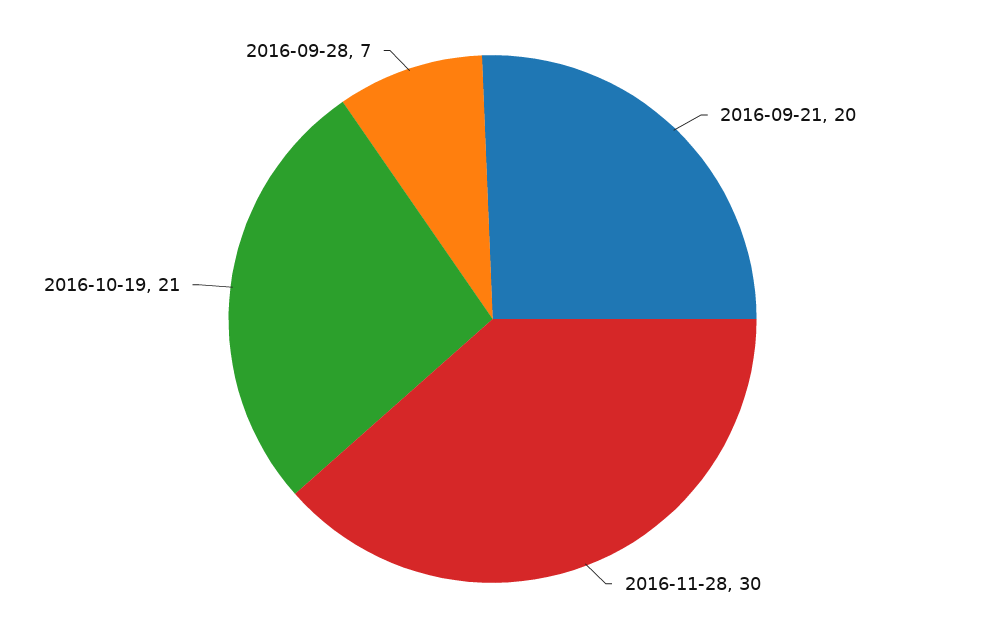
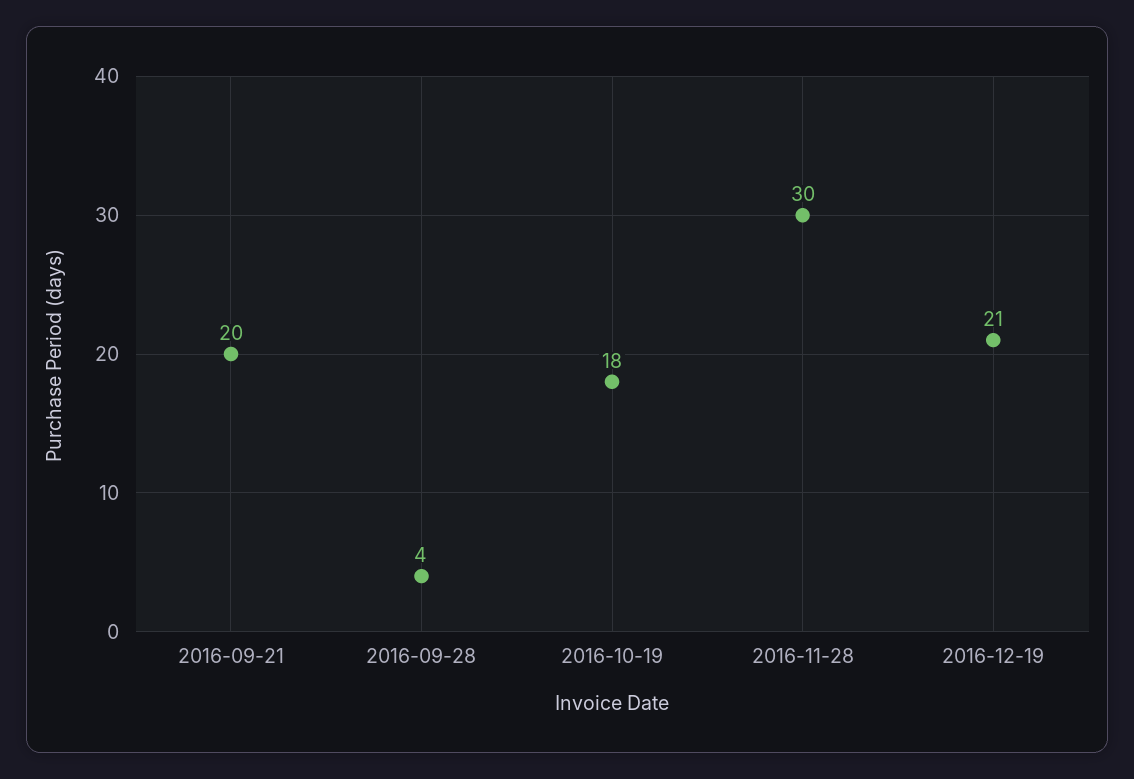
2016-10-19: 21 -> 18
2016-09-28: 7 -> 4
2016-12-19: none -> 21

